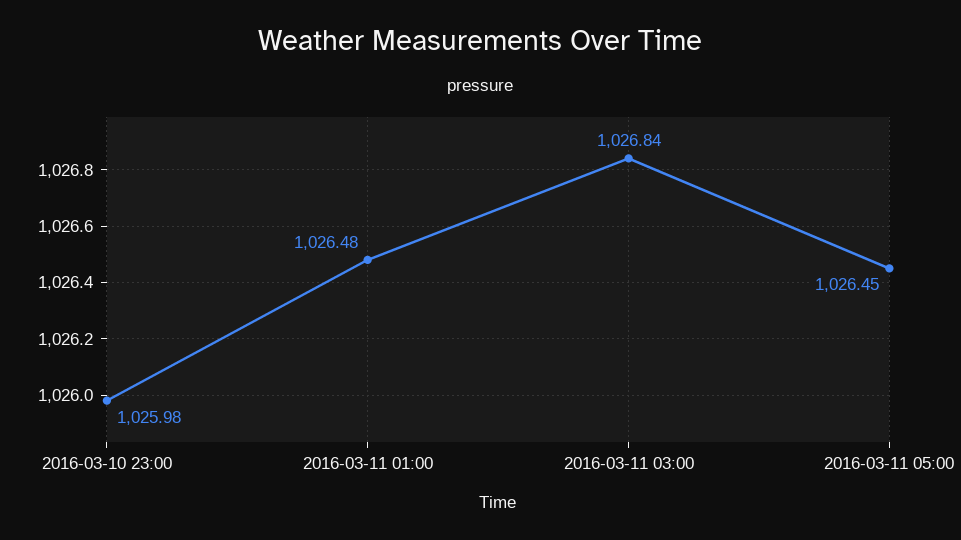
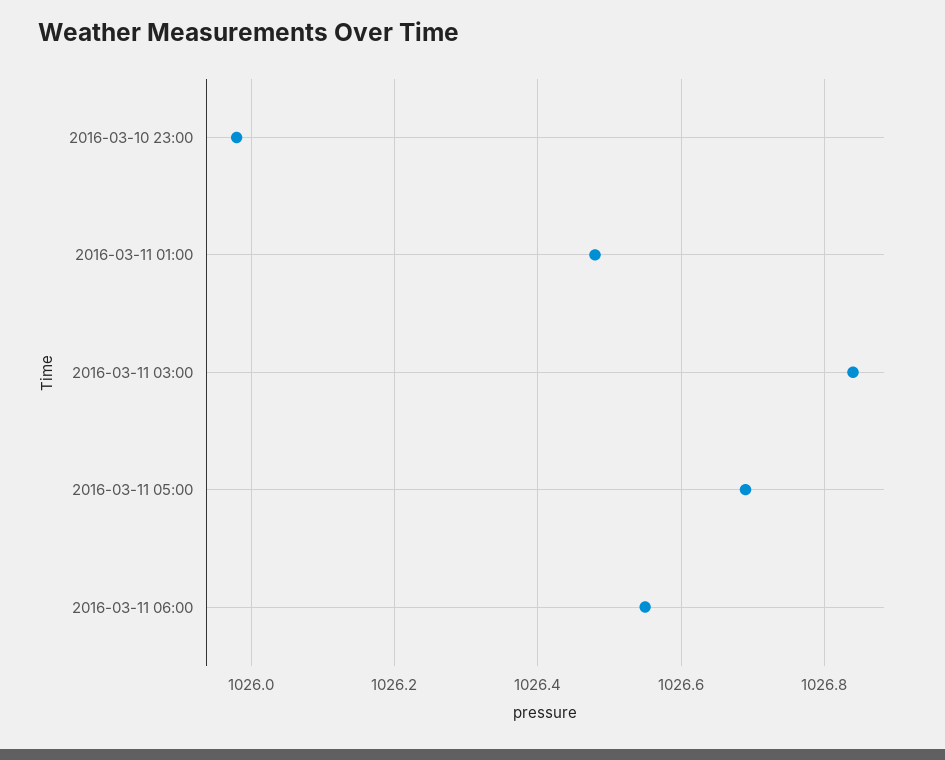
2016-03-11 05:00: 1026.45 -> 1026.7
2016-03-11 06:00: none -> 1026.55

